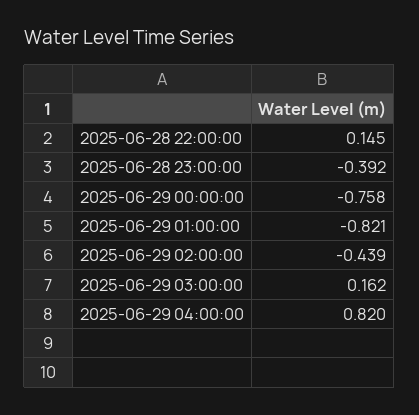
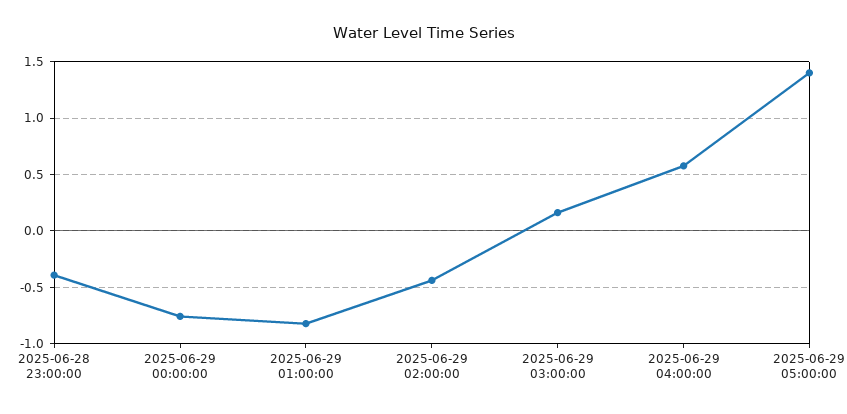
2025-06-28 22:00:00: 0.145 -> none
2025-06-29 04:00:00: 0.82 -> 0.6
2025-06-29 05:00:00: none -> 1.4

